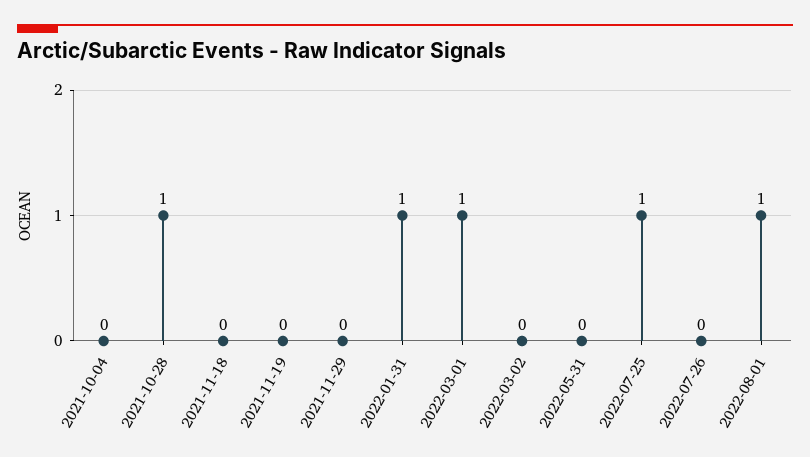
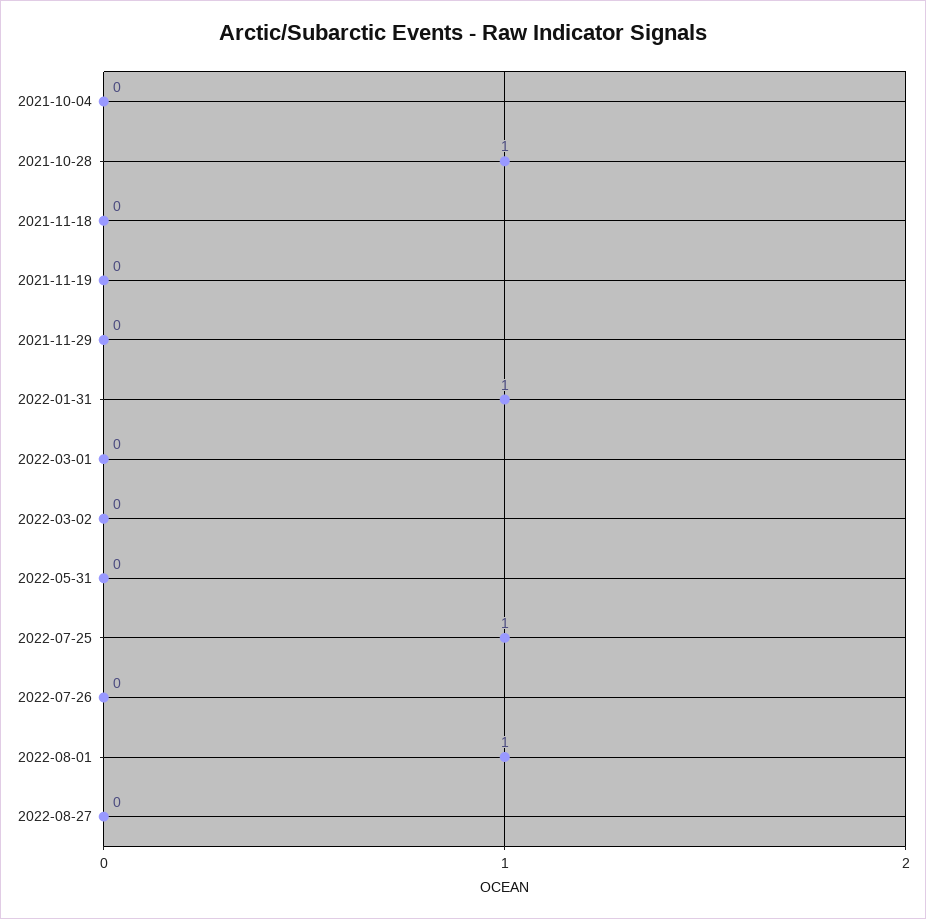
2022-03-01: 1 -> 0
2022-08-27: none -> 0

